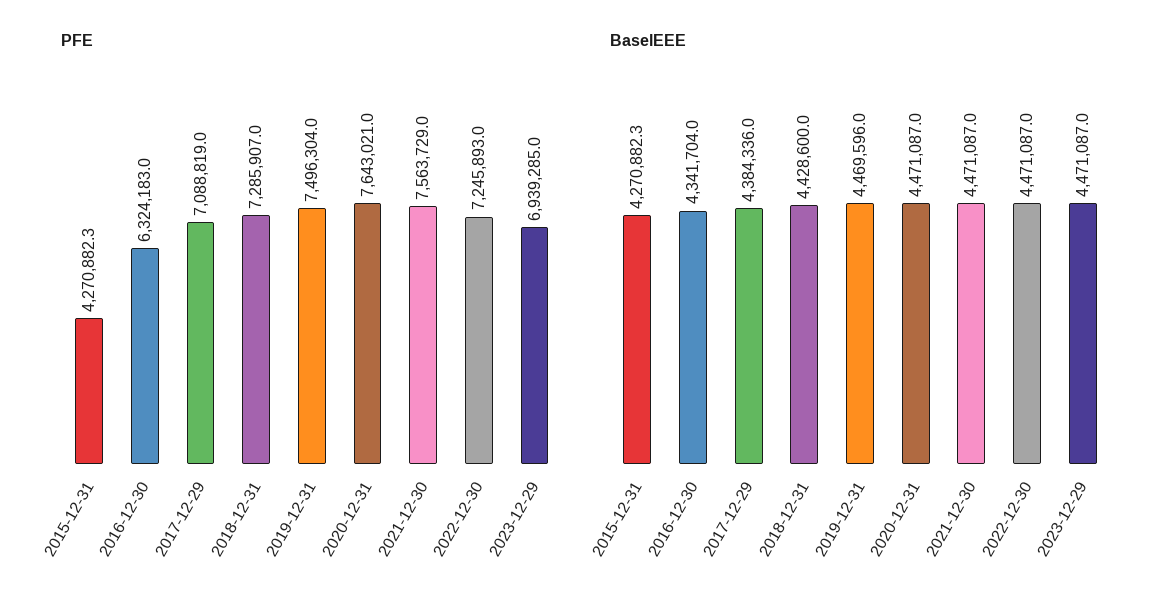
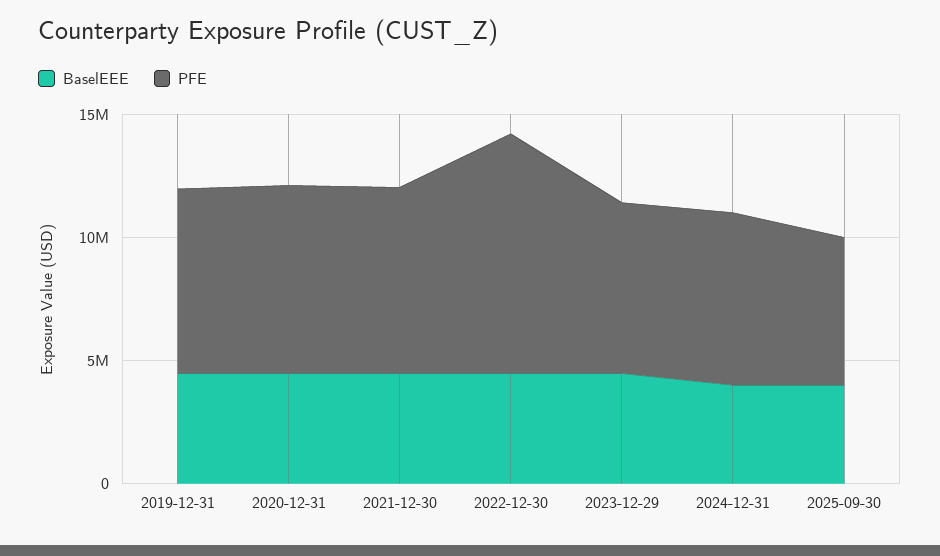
PFE, 2015-12-31: 4270882.3 -> none
PFE, 2016-12-30: 6324183 -> none
PFE, 2017-12-29: 7088819 -> none
PFE, 2018-12-31: 7285907 -> none
PFE, 2022-12-30: 7245893 -> 10000000
BaselEEE, 2015-12-31: 4270882.3 -> none
BaselEEE, 2016-12-30: 4341704 -> none
BaselEEE, 2017-12-29: 4384336 -> none
BaselEEE, 2018-12-31: 4428600 -> none
BaselEEE, 2024-12-31: none -> 4000000
PFE, 2024-12-31: none -> 7000000
BaselEEE, 2025-09-30: none -> 4000000
PFE, 2025-09-30: none -> 6000000

